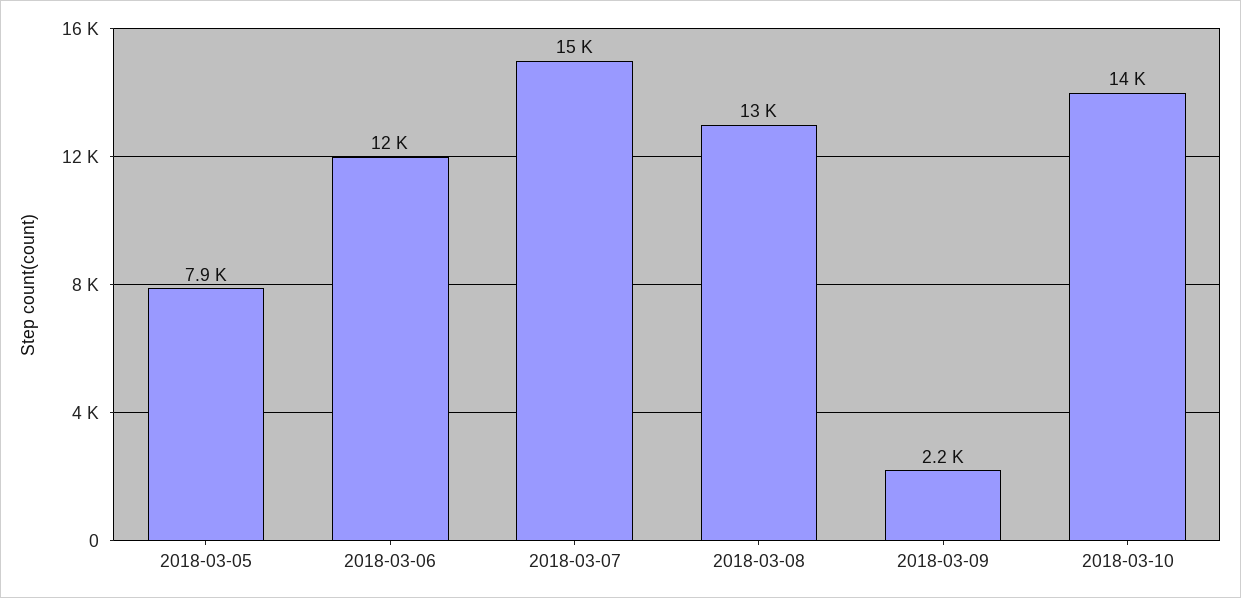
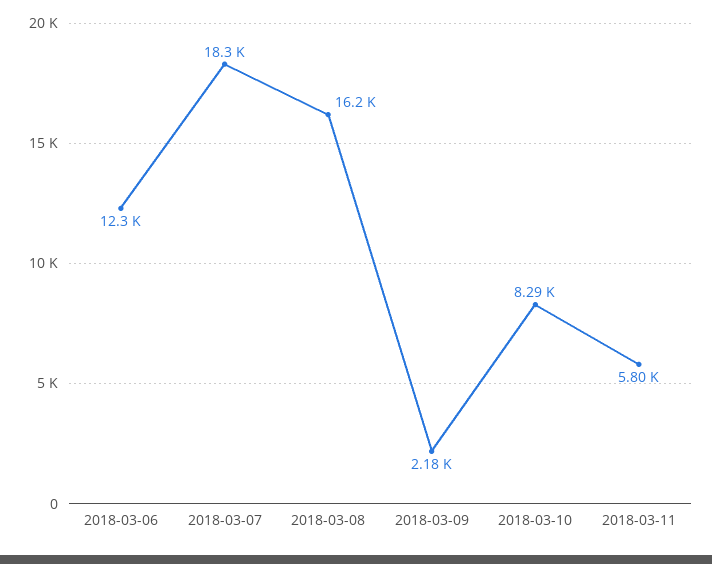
2018-03-05: 7900 -> none
2018-03-07: 15000 -> 18300
2018-03-08: 13000 -> 16200
2018-03-10: 14000 -> 8290
2018-03-11: none -> 5800

